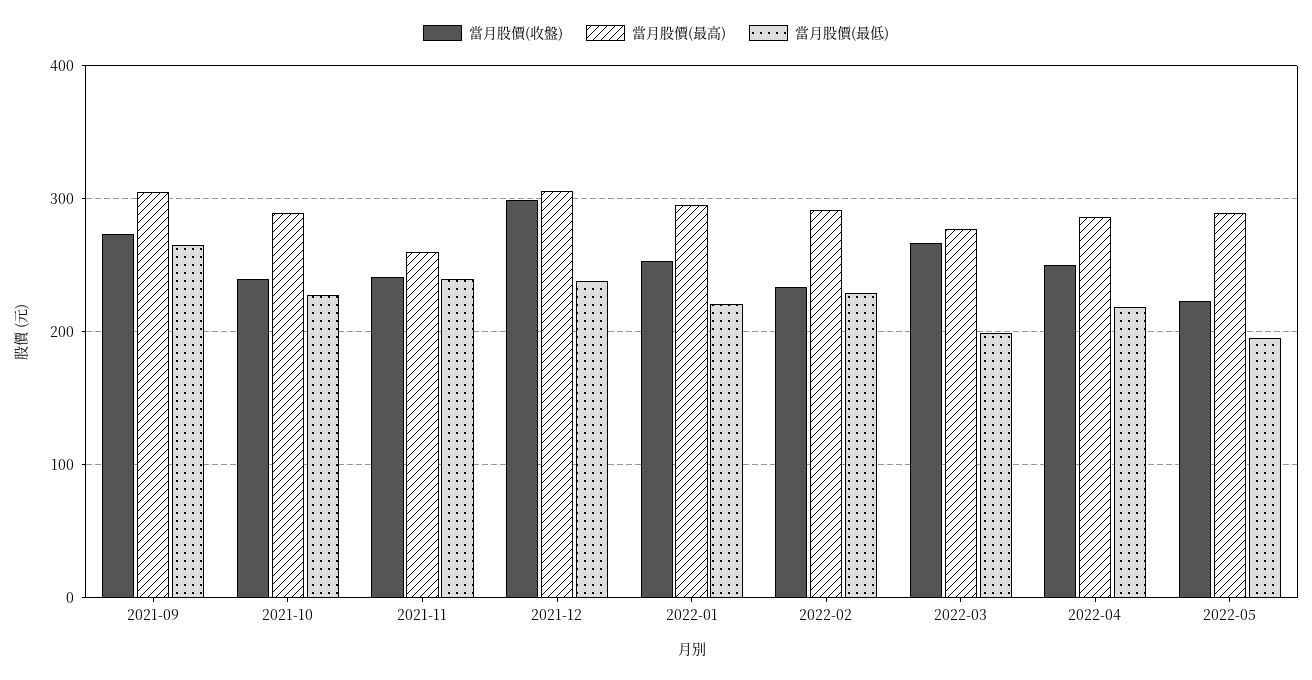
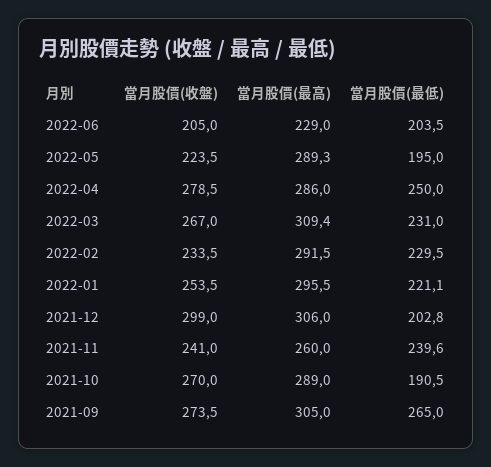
當月股價(收盤), 2021-10: 240 -> 270
當月股價(最低), 2021-10: 230 -> 190.5
當月股價(最低), 2021-12: 240 -> 202.8
當月股價(最高), 2022-03: 280 -> 309.4
當月股價(最低), 2022-03: 200 -> 231
當月股價(收盤), 2022-04: 250 -> 278.5
當月股價(最低), 2022-04: 220 -> 250
當月股價(收盤), 2022-06: none -> 205
當月股價(最高), 2022-06: none -> 229
當月股價(最低), 2022-06: none -> 203.5

